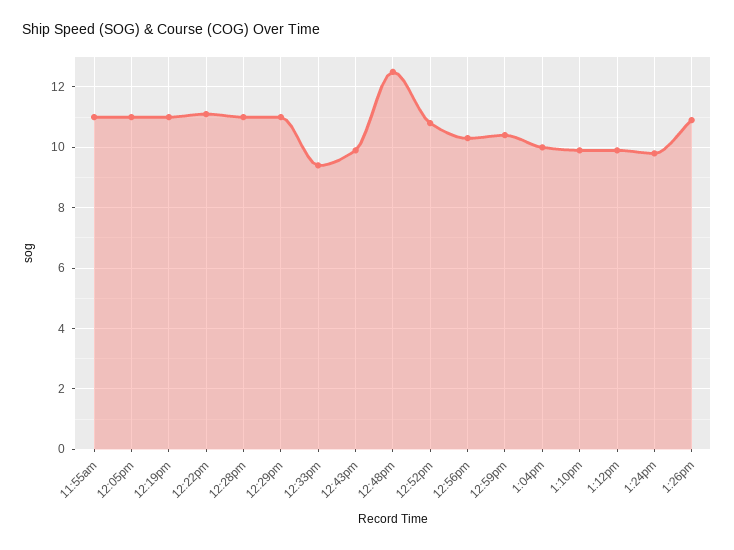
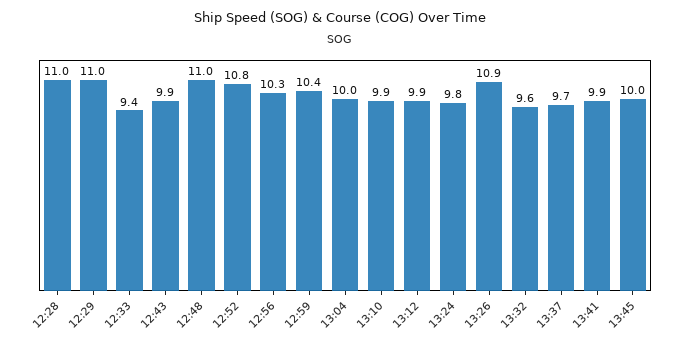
11:55am: 11 -> none
12:05pm: 11 -> none
12:19pm: 11 -> none
12:22pm: 11 -> none
12:48pm: 12.5 -> 11
13:32: none -> 9.6
13:37: none -> 9.7
13:41: none -> 9.9
13:45: none -> 10

